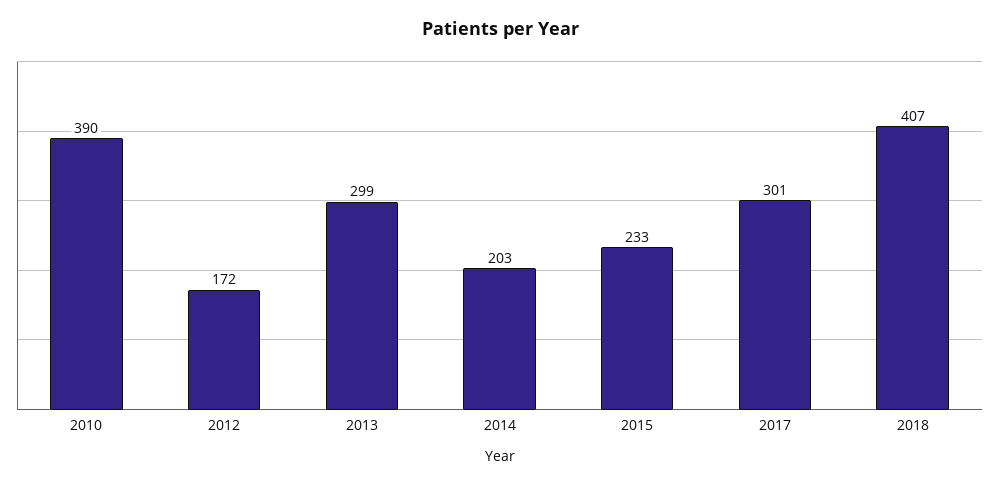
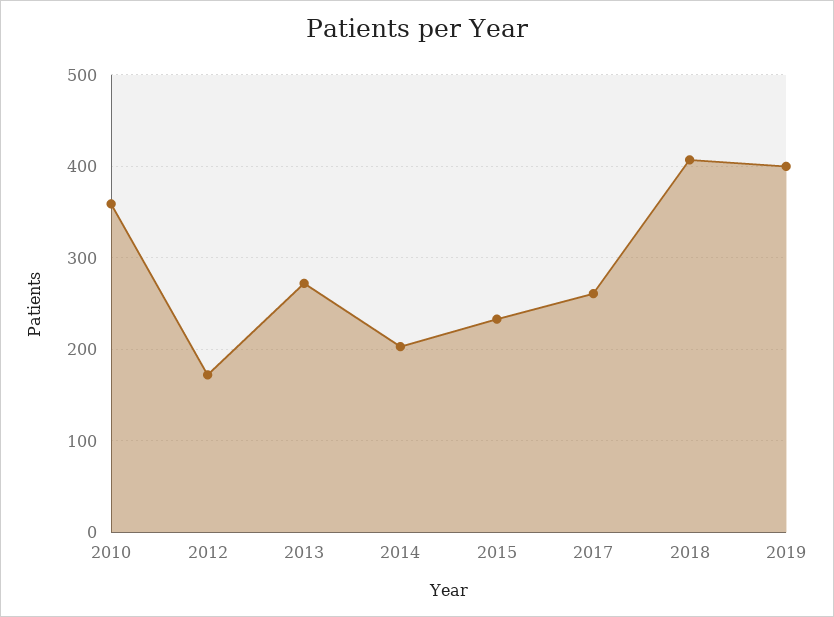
2010: 390 -> 360
2013: 299 -> 270
2017: 301 -> 260
2019: none -> 400

